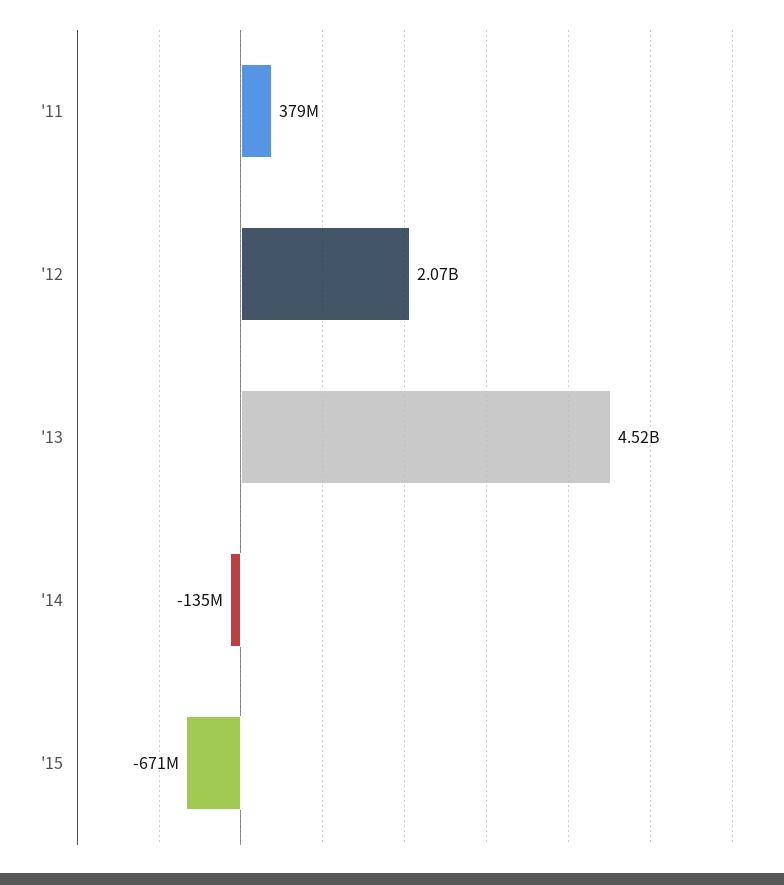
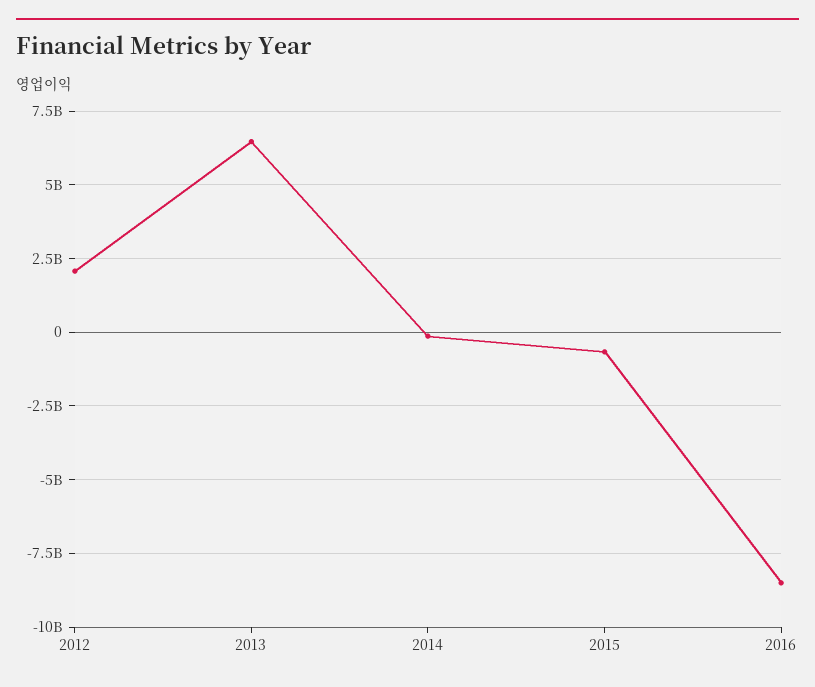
'11: 379000000 -> none
'13: 4520000000 -> 6500000000
2016: none -> -8500000000

